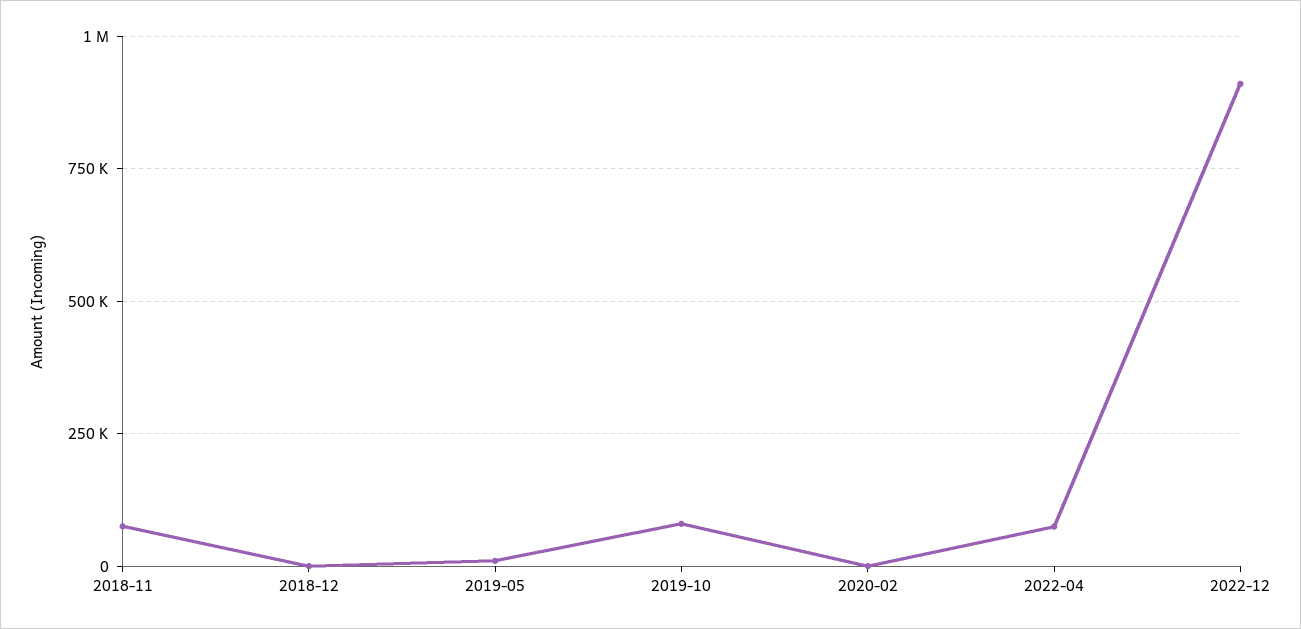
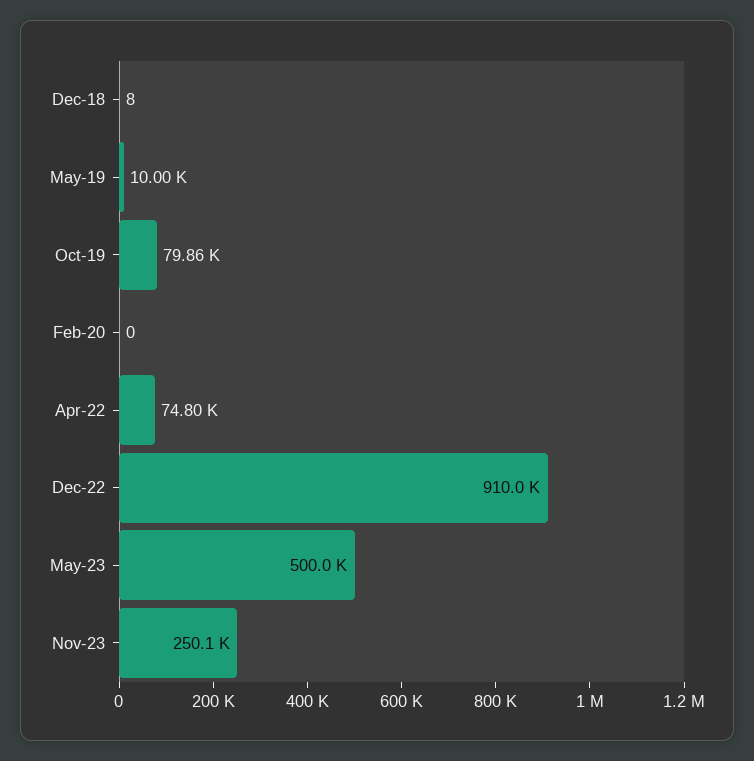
2018-11: 75000 -> none
May-23: none -> 500000
Nov-23: none -> 250100

